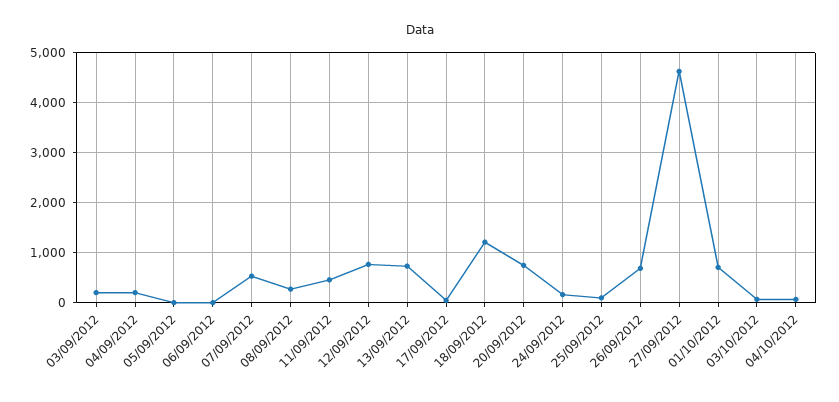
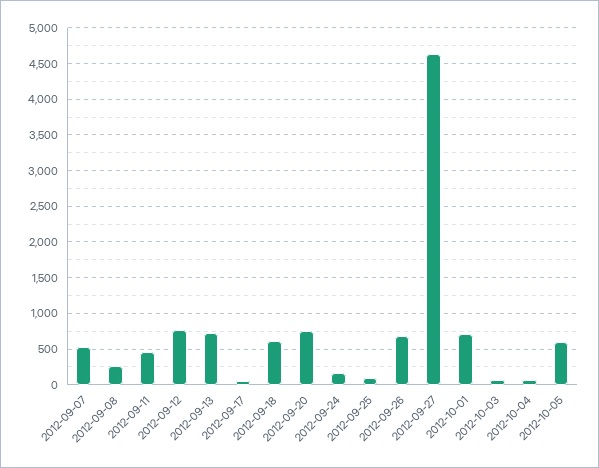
03/09/2012: 200 -> none
04/09/2012: 200 -> none
05/09/2012: 0 -> none
06/09/2012: 0 -> none
18/09/2012: 1200 -> 600
2012-10-05: none -> 600

